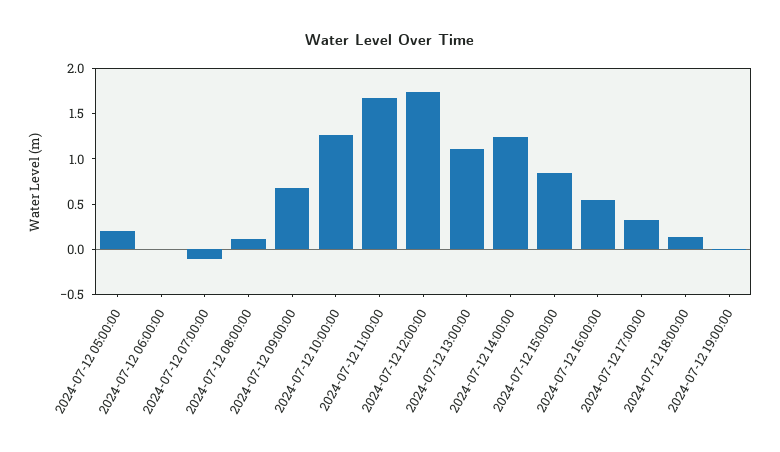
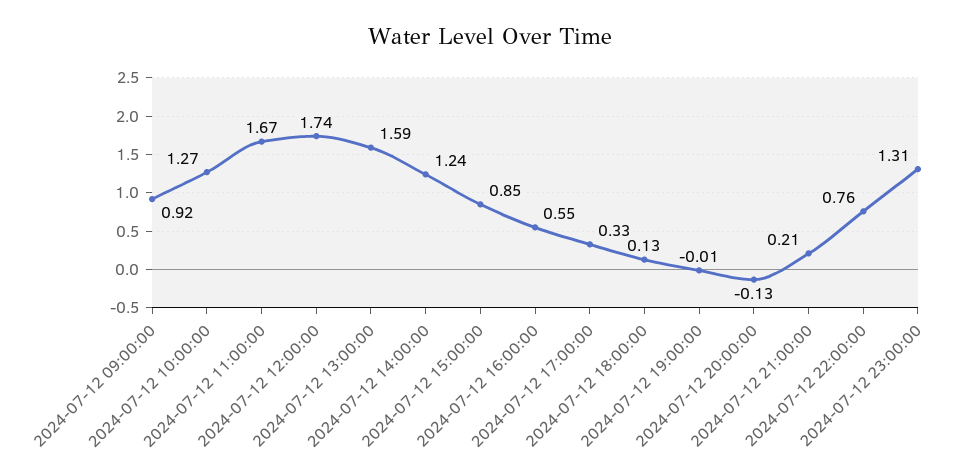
2024-07-12 05:00:00: 0.2 -> none
2024-07-12 06:00:00: 0 -> none
2024-07-12 07:00:00: -0.1 -> none
2024-07-12 08:00:00: 0.1 -> none
2024-07-12 09:00:00: 0.7 -> 0.92
2024-07-12 13:00:00: 1.1 -> 1.59
2024-07-12 20:00:00: none -> -0.13
2024-07-12 21:00:00: none -> 0.21
2024-07-12 22:00:00: none -> 0.76
2024-07-12 23:00:00: none -> 1.31

